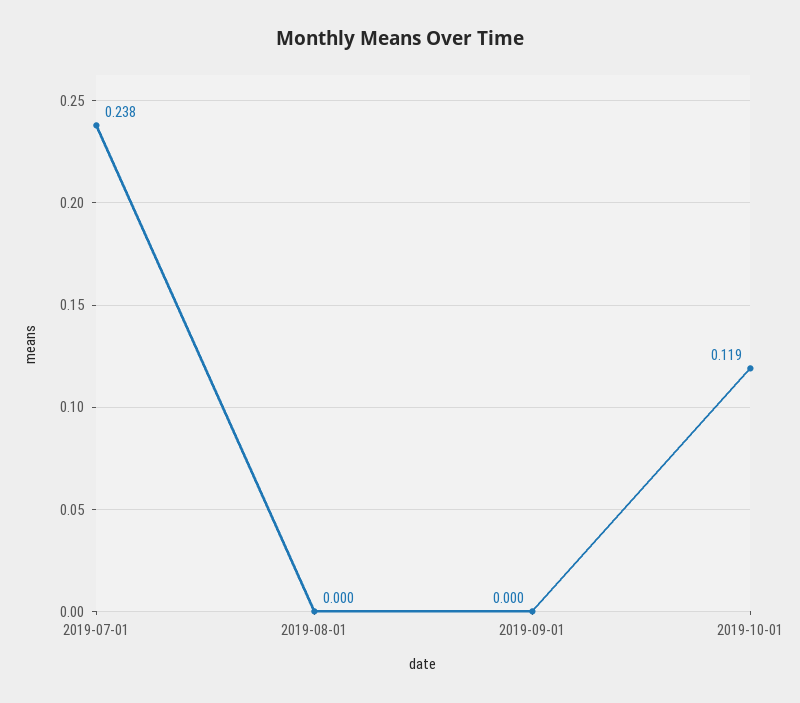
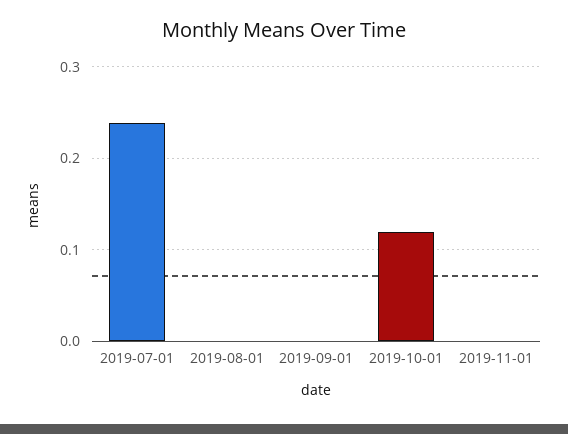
2019-11-01: none -> 0

